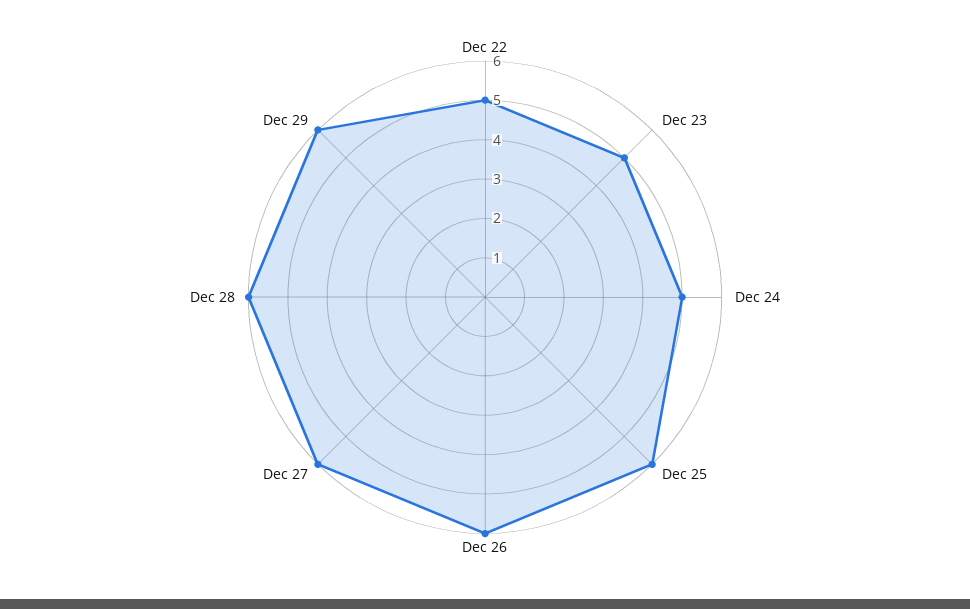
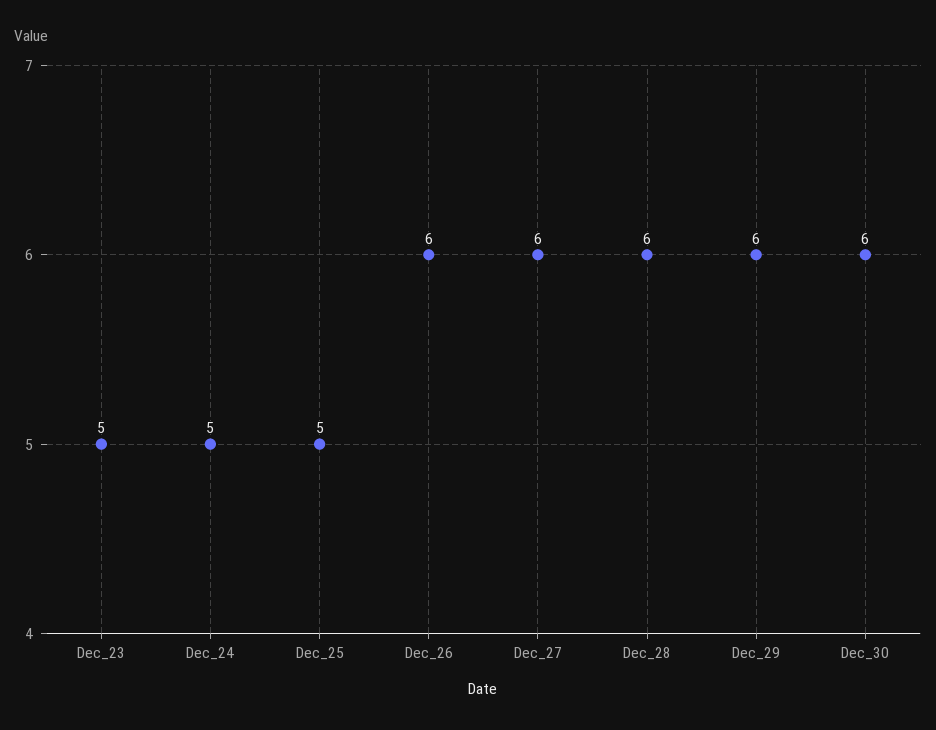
Dec 22: 5 -> none
Dec 25: 6 -> 5
Dec_30: none -> 6

